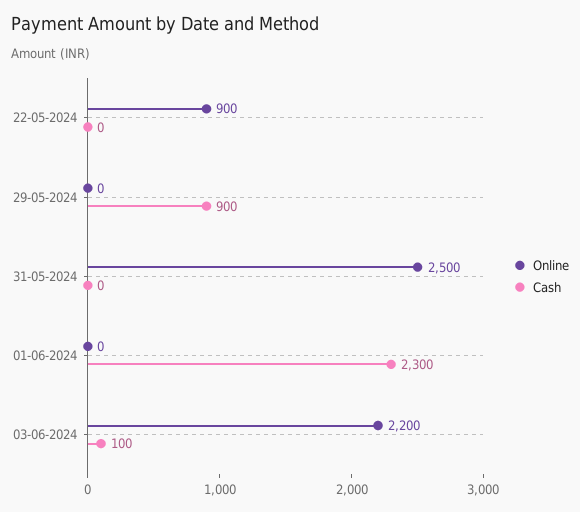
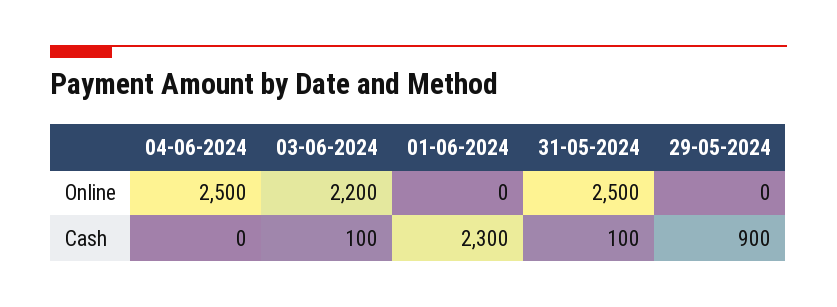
Online, 22-05-2024: 900 -> none
Cash, 22-05-2024: 0 -> none
Cash, 31-05-2024: 0 -> 100
Online, 04-06-2024: none -> 2500
Cash, 04-06-2024: none -> 0

